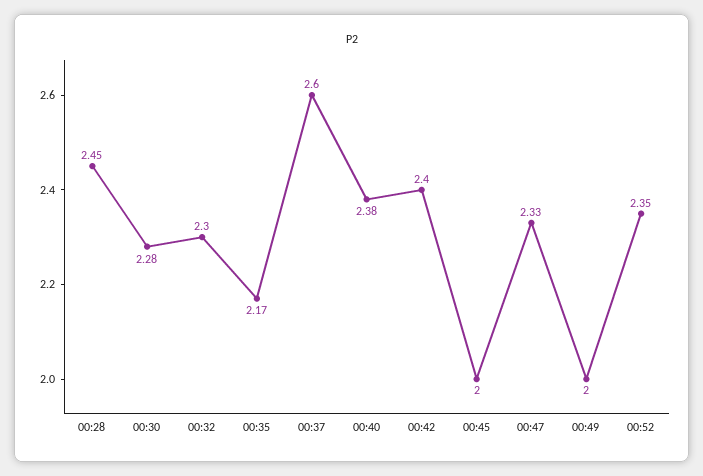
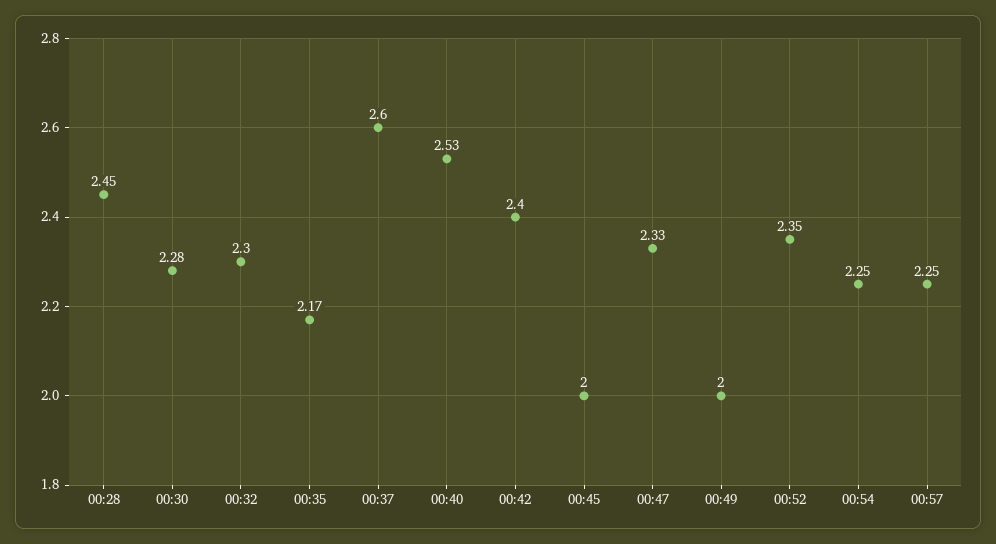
00:40: 2.38 -> 2.53
00:54: none -> 2.25
00:57: none -> 2.25

